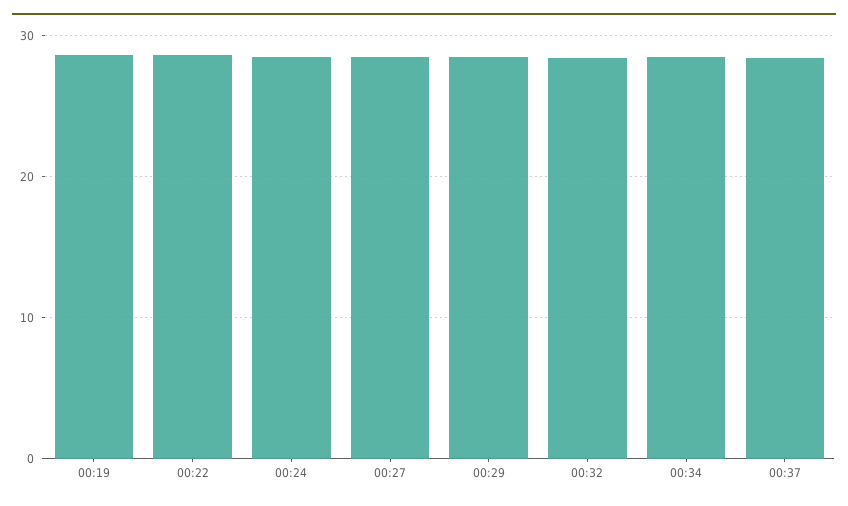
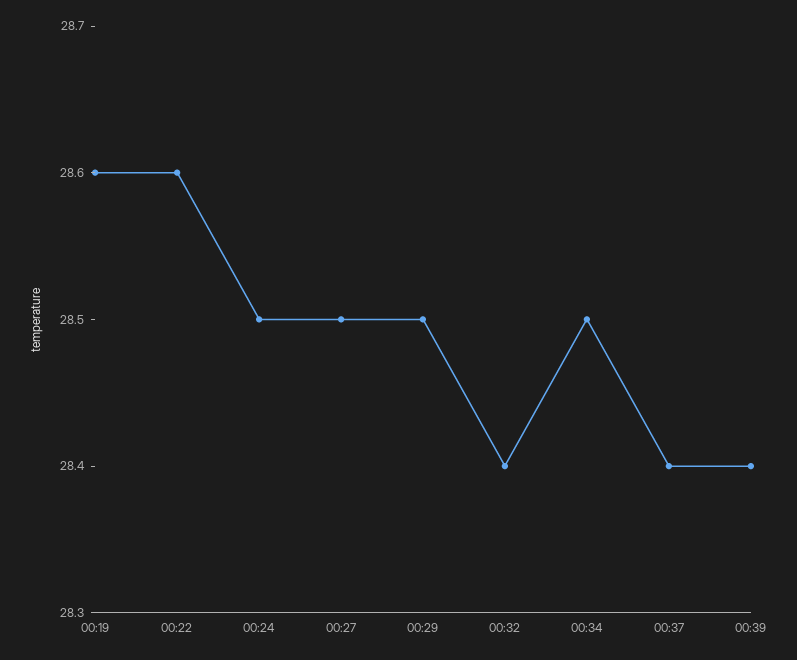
00:39: none -> 28.4

